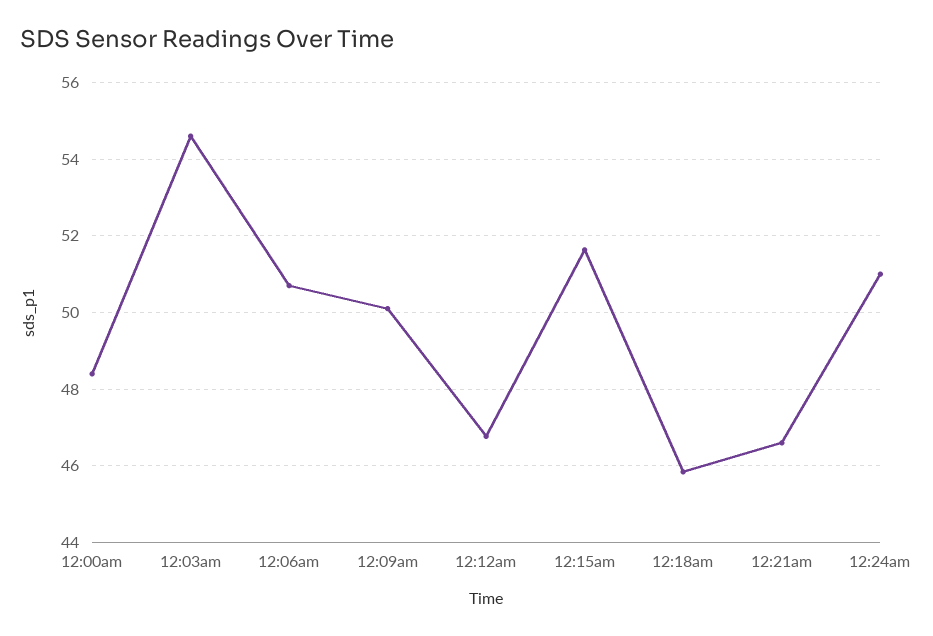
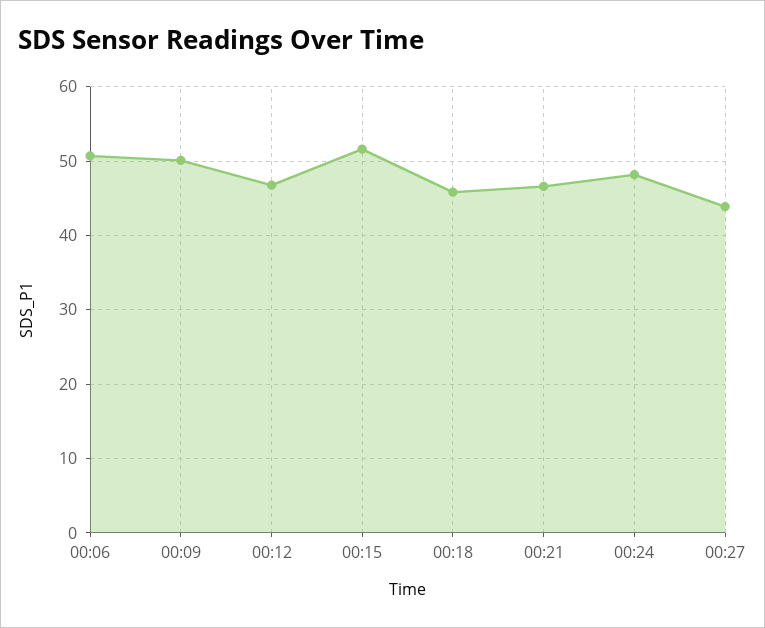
12:00am: 48.4 -> none
12:03am: 54.6 -> none
12:24am: 51 -> 48
00:27: none -> 44

